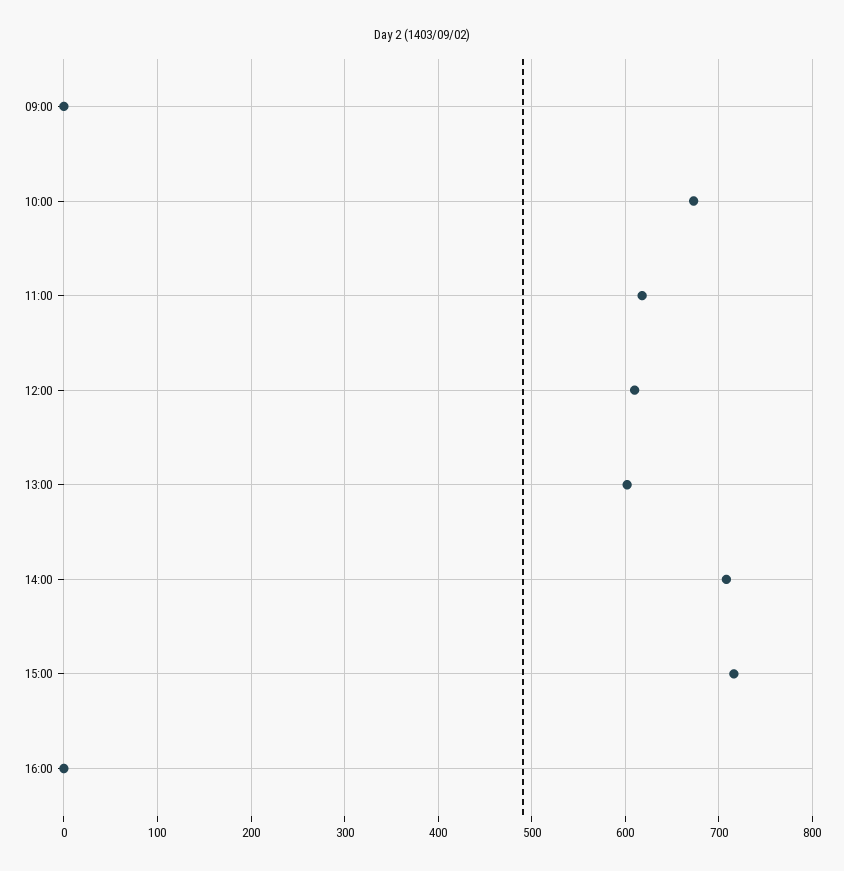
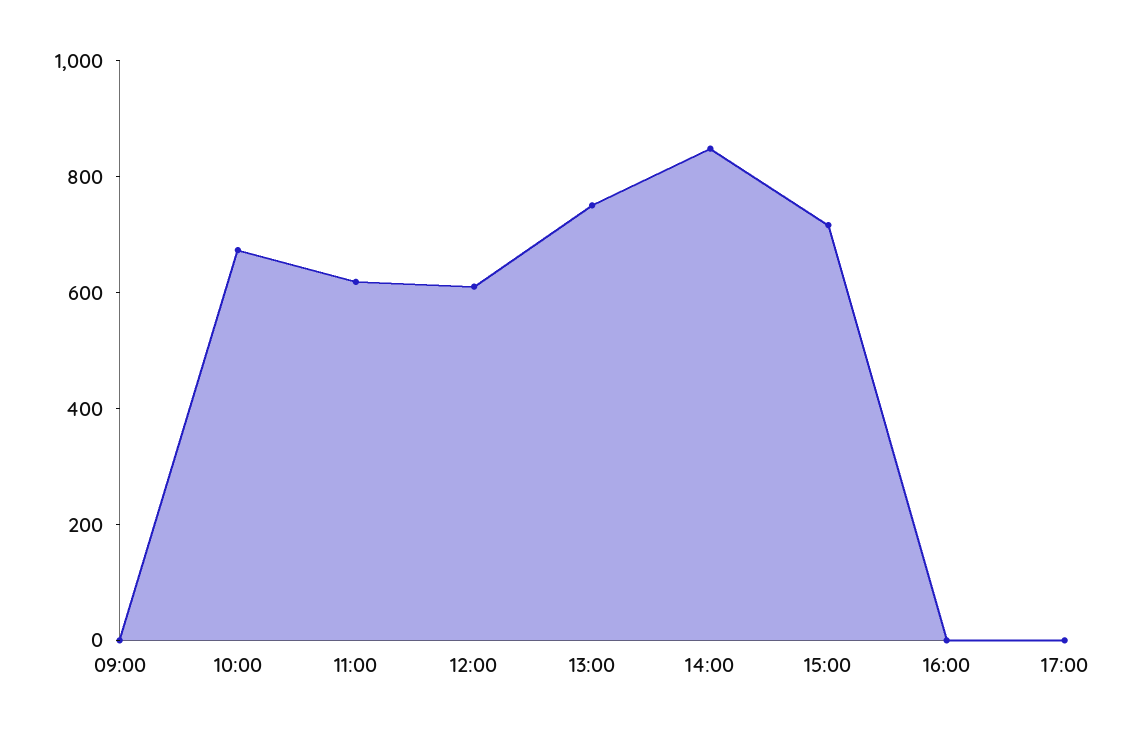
13:00: 600 -> 750
14:00: 710 -> 850
17:00: none -> 0

